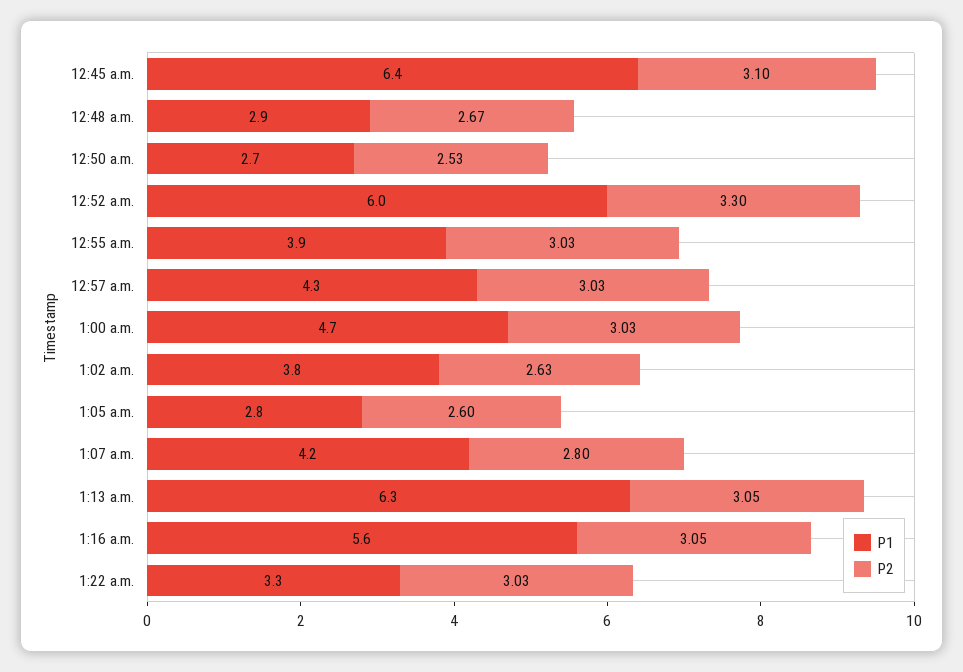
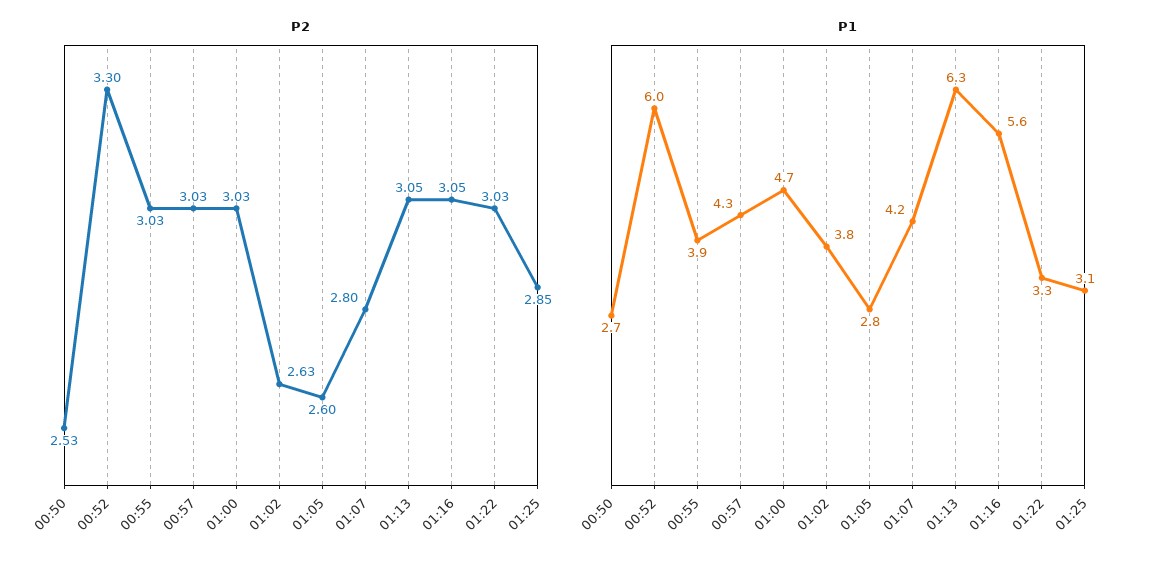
P1, 12:45 a.m.: 6.4 -> none
P2, 12:45 a.m.: 3.1 -> none
P1, 12:48 a.m.: 2.9 -> none
P2, 12:48 a.m.: 2.67 -> none
P2, 01:25: none -> 2.85
P1, 01:25: none -> 3.1

